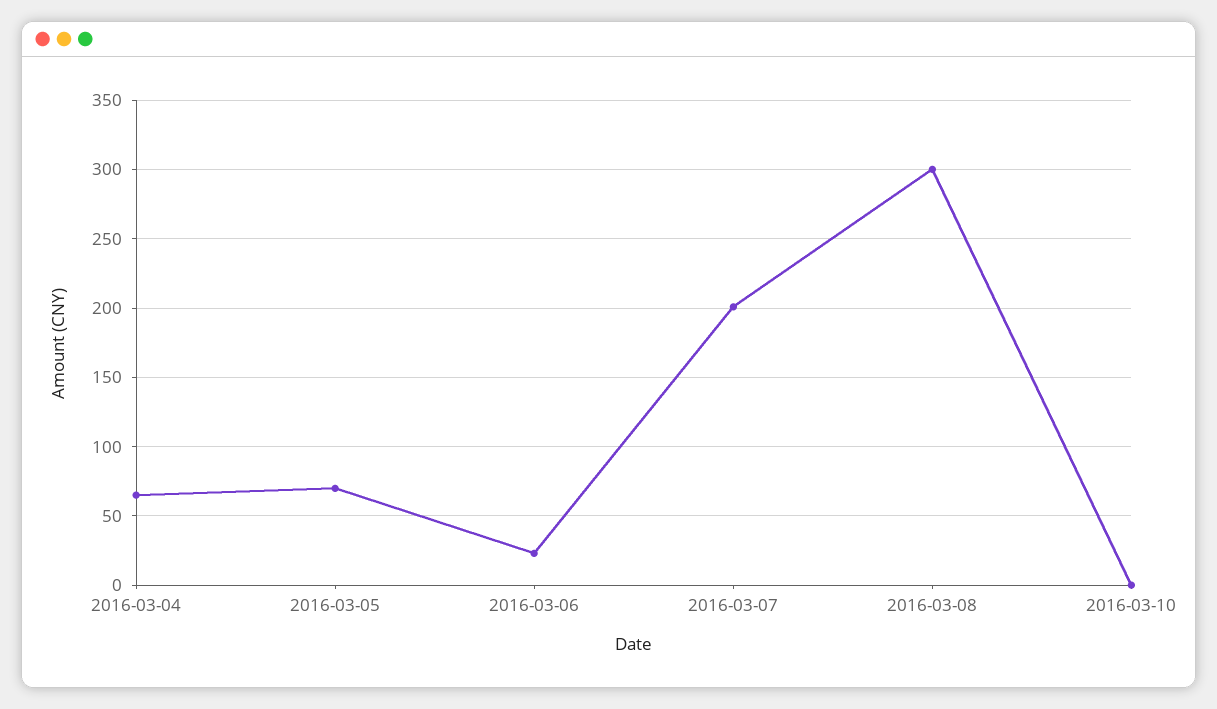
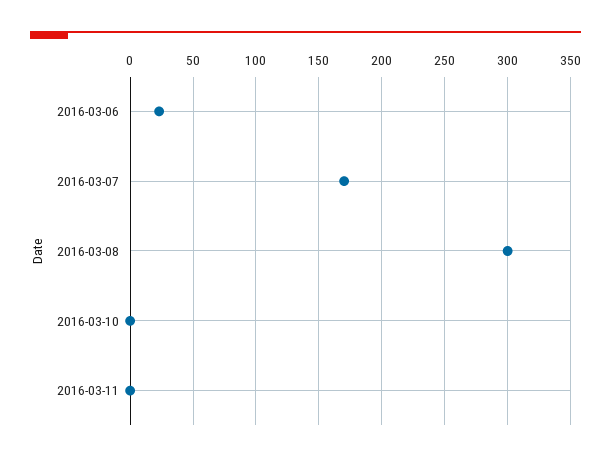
2016-03-04: 65 -> none
2016-03-05: 70 -> none
2016-03-07: 200 -> 170
2016-03-11: none -> 0

